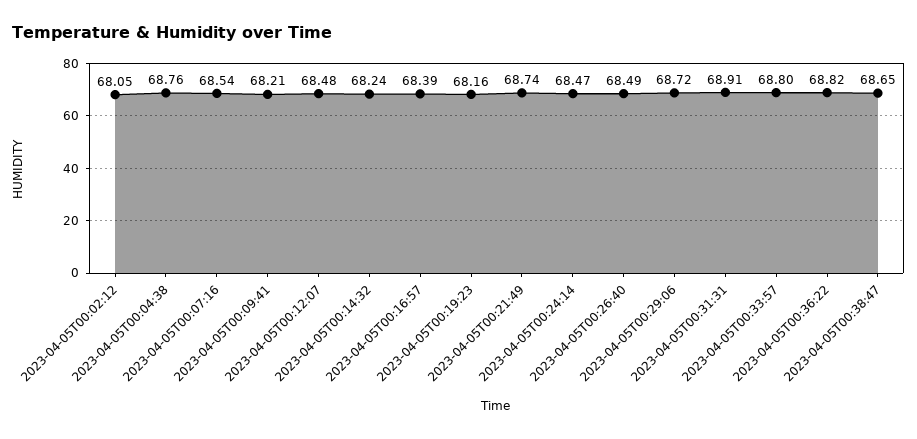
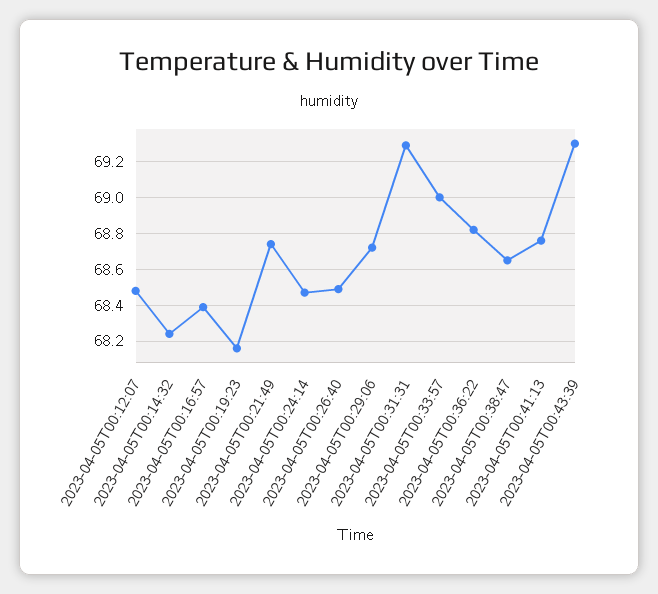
2023-04-05T00:02:12: 68.05 -> none
2023-04-05T00:04:38: 68.76 -> none
2023-04-05T00:07:16: 68.54 -> none
2023-04-05T00:09:41: 68.21 -> none
2023-04-05T00:31:31: 68.91 -> 69.3
2023-04-05T00:33:57: 68.8 -> 69
2023-04-05T00:41:13: none -> 68.75
2023-04-05T00:43:39: none -> 69.3

